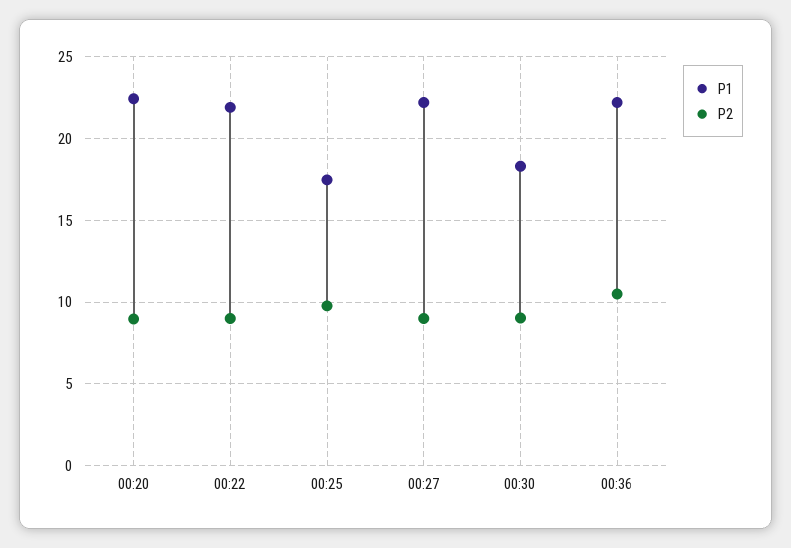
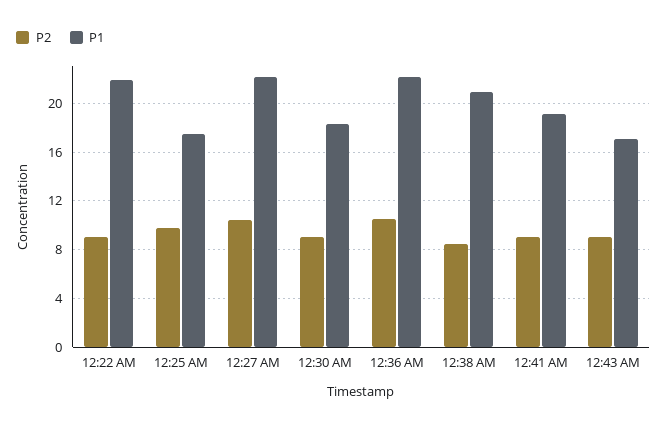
P1, 00:20: 22.5 -> none
P2, 00:20: 9 -> none
P2, 00:27: 9 -> 10.5
P2, 12:38 AM: none -> 8.5
P1, 12:38 AM: none -> 21
P2, 12:41 AM: none -> 9
P1, 12:41 AM: none -> 19
P2, 12:43 AM: none -> 9
P1, 12:43 AM: none -> 17

